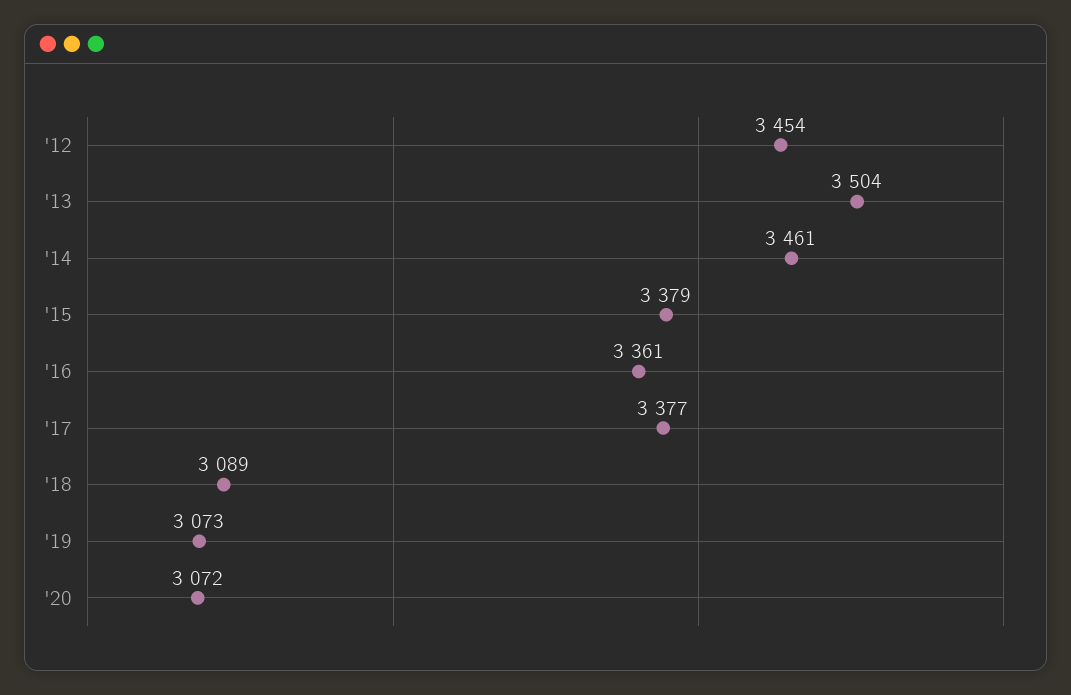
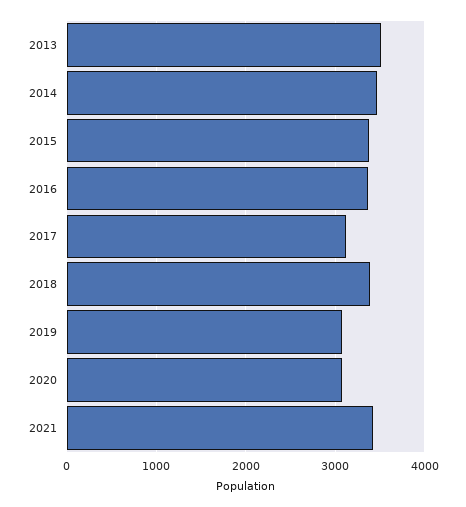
'12: 3454 -> none
'17: 3377 -> 3100
'18: 3089 -> 3400
2021: none -> 3400

